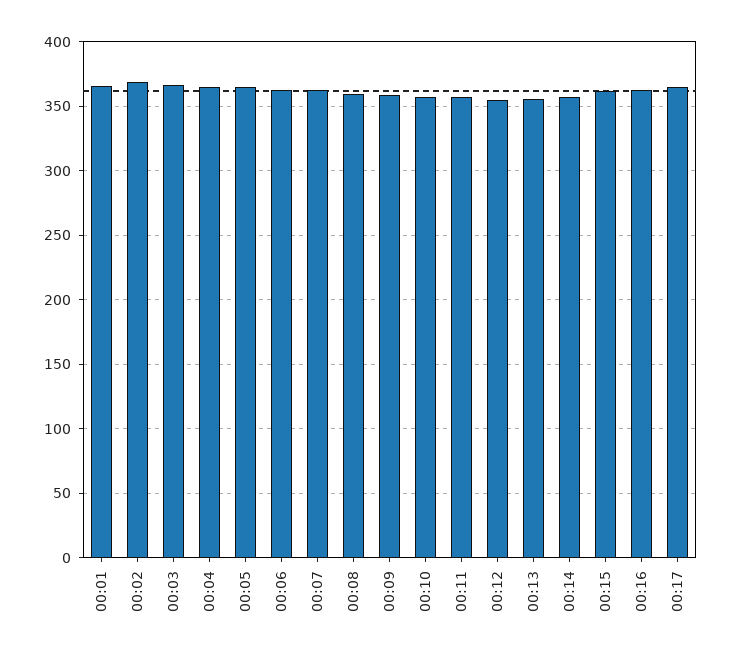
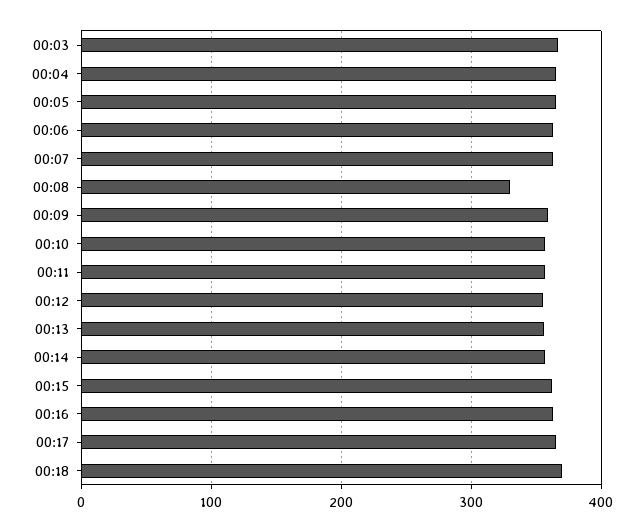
00:01: 365 -> none
00:02: 370 -> none
00:08: 360 -> 330
00:18: none -> 370

